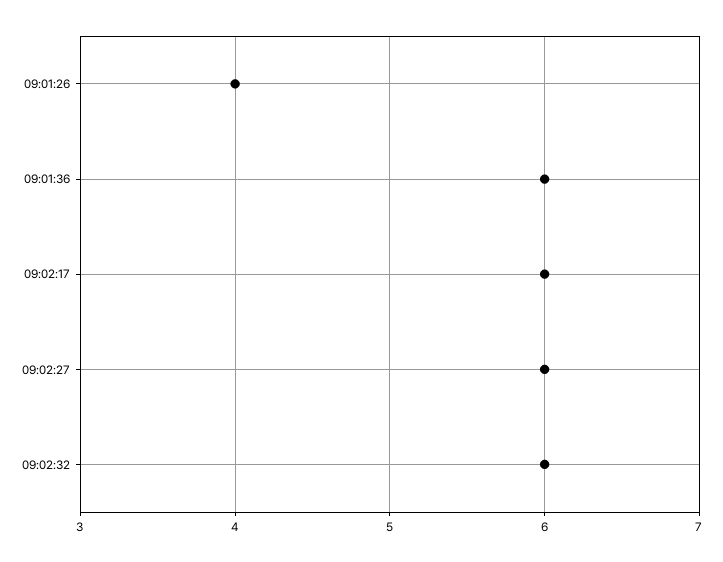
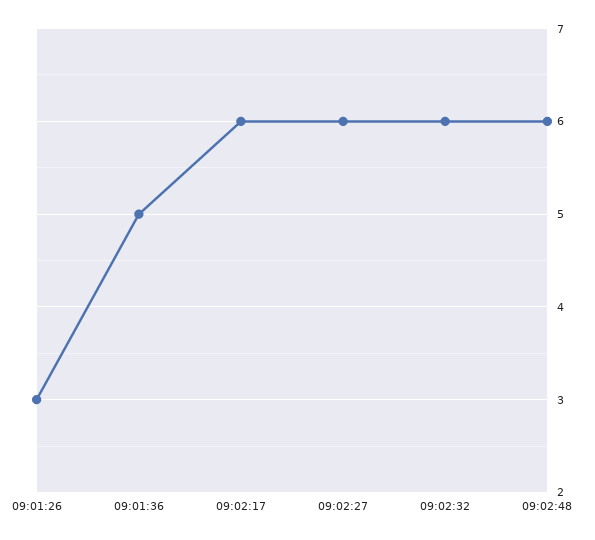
09:01:26: 4 -> 3
09:01:36: 6 -> 5
09:02:48: none -> 6

